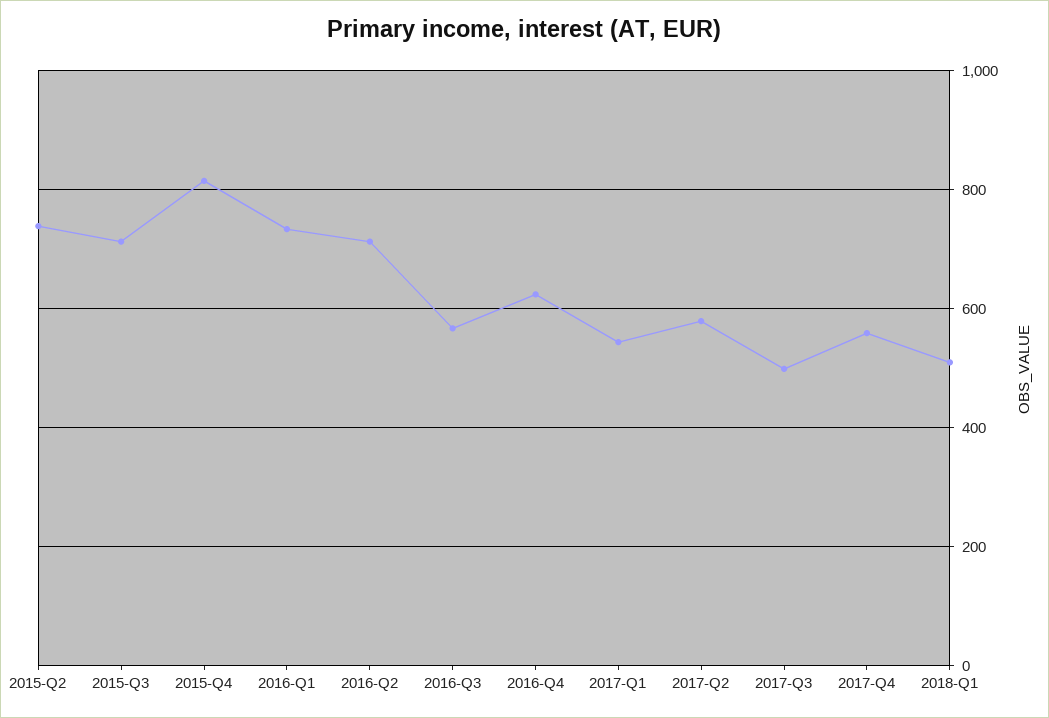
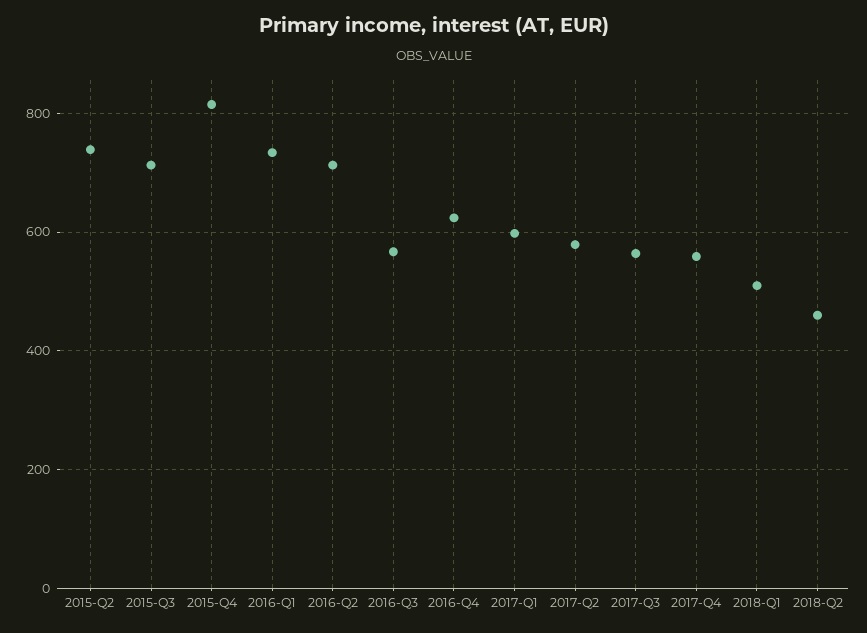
2017-Q1: 540 -> 600
2017-Q3: 500 -> 560
2018-Q2: none -> 460

